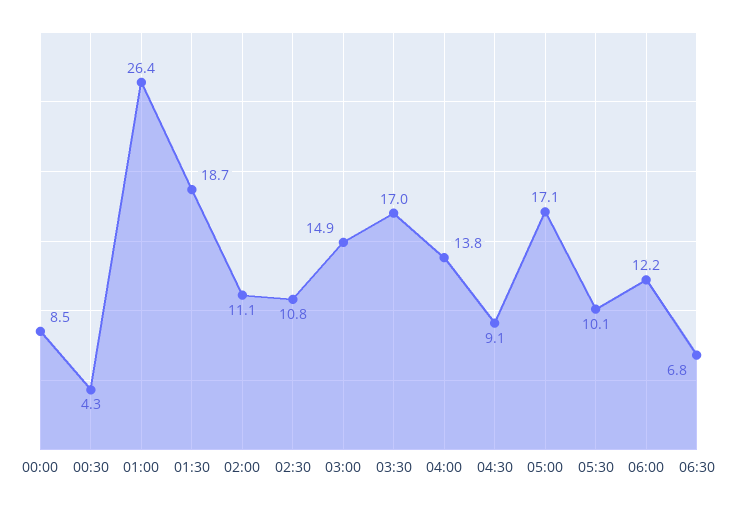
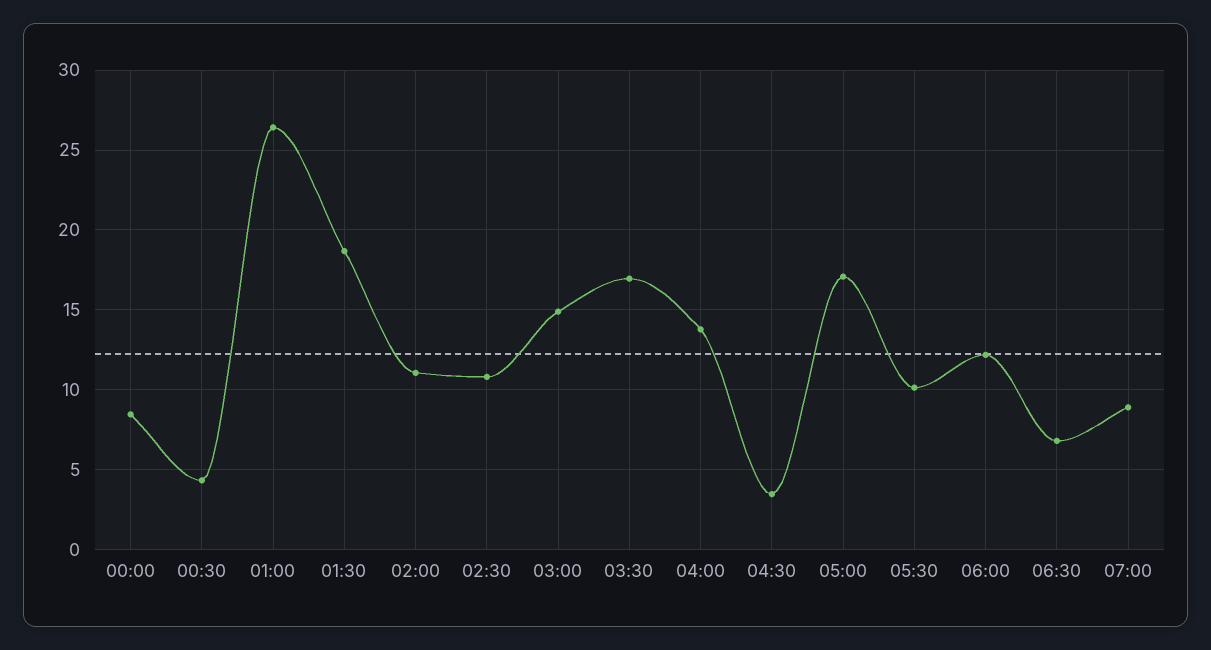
04:30: 9.1 -> 3.5
07:00: none -> 9

